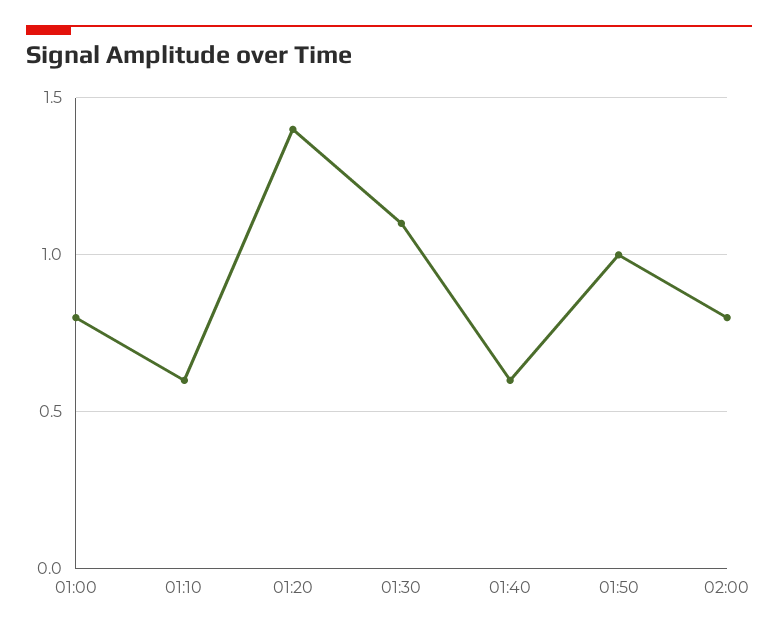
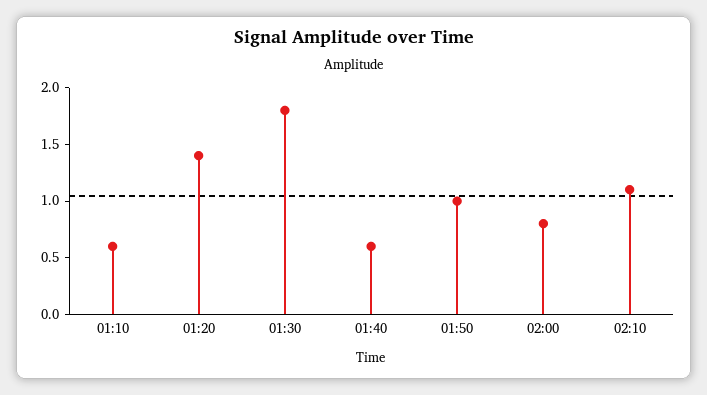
01:00: 0.8 -> none
01:30: 1.1 -> 1.8
02:10: none -> 1.1

